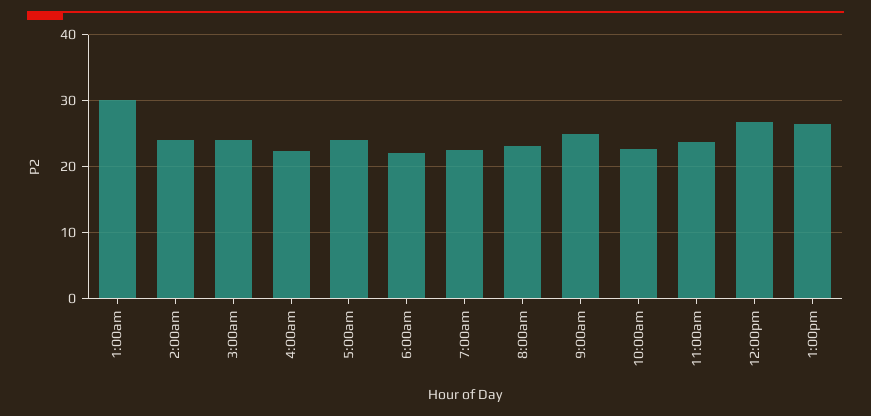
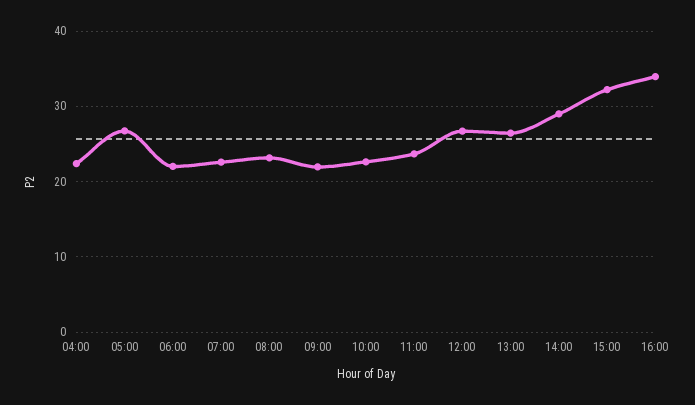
1:00am: 30 -> none
2:00am: 24 -> none
3:00am: 24 -> none
5:00am: 24 -> 27
9:00am: 25 -> 22
14:00: none -> 29
15:00: none -> 32
16:00: none -> 34

